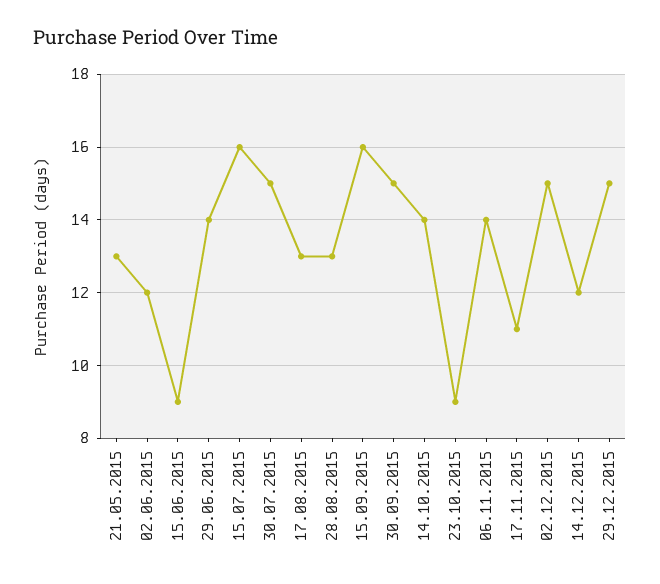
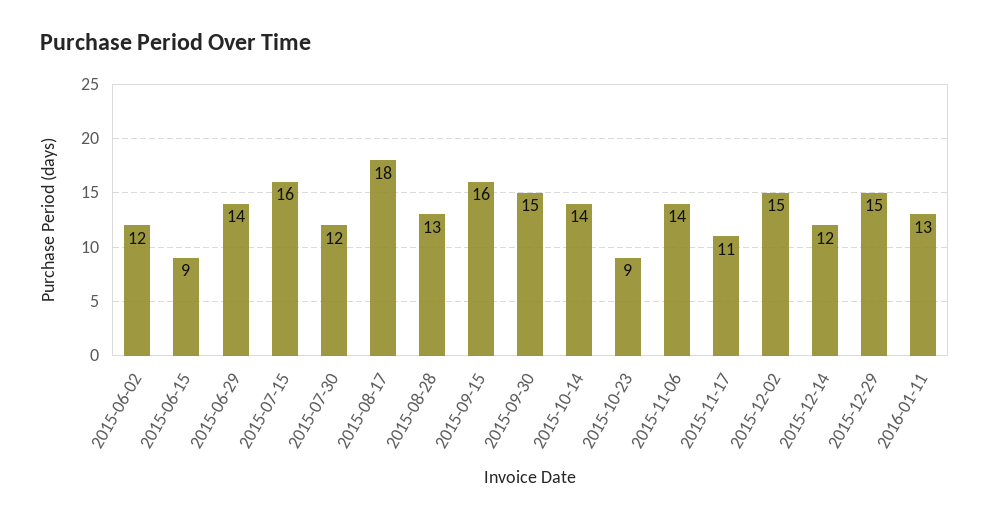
21.05.2015: 13 -> none
30.07.2015: 15 -> 12
17.08.2015: 13 -> 18
2016-01-11: none -> 13

